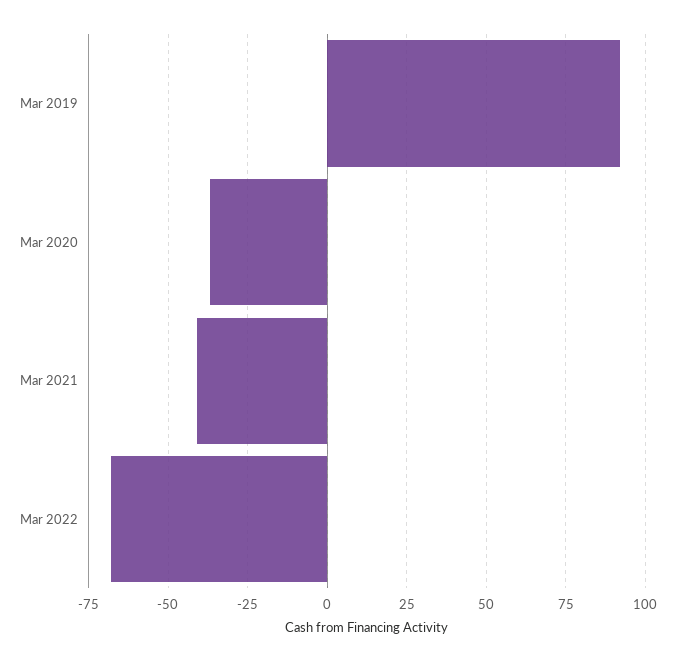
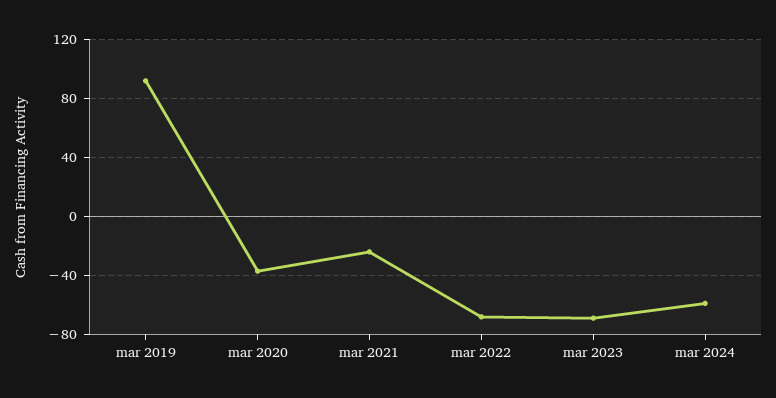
Mar 2021: -40 -> -25
mar 2023: none -> -70
mar 2024: none -> -60

